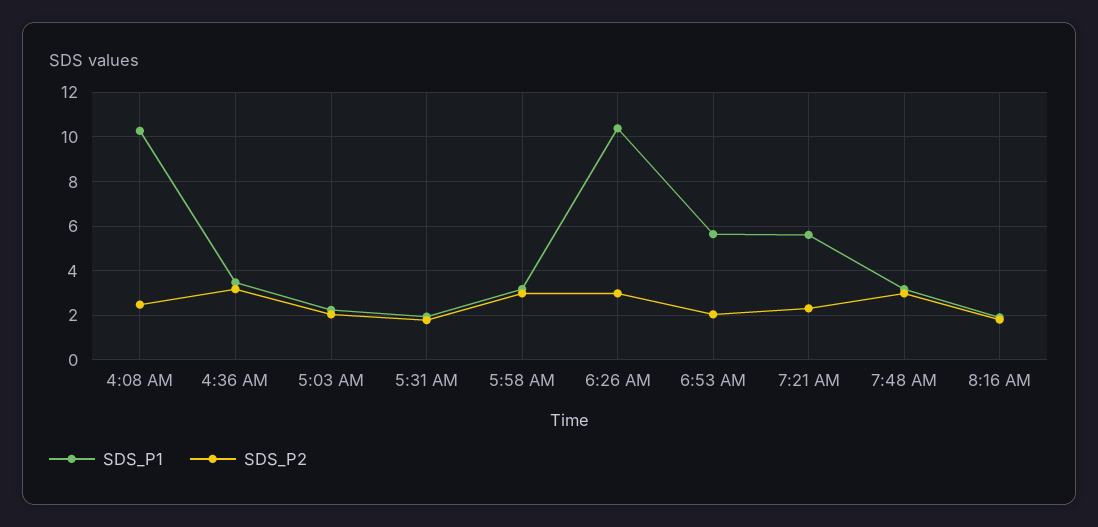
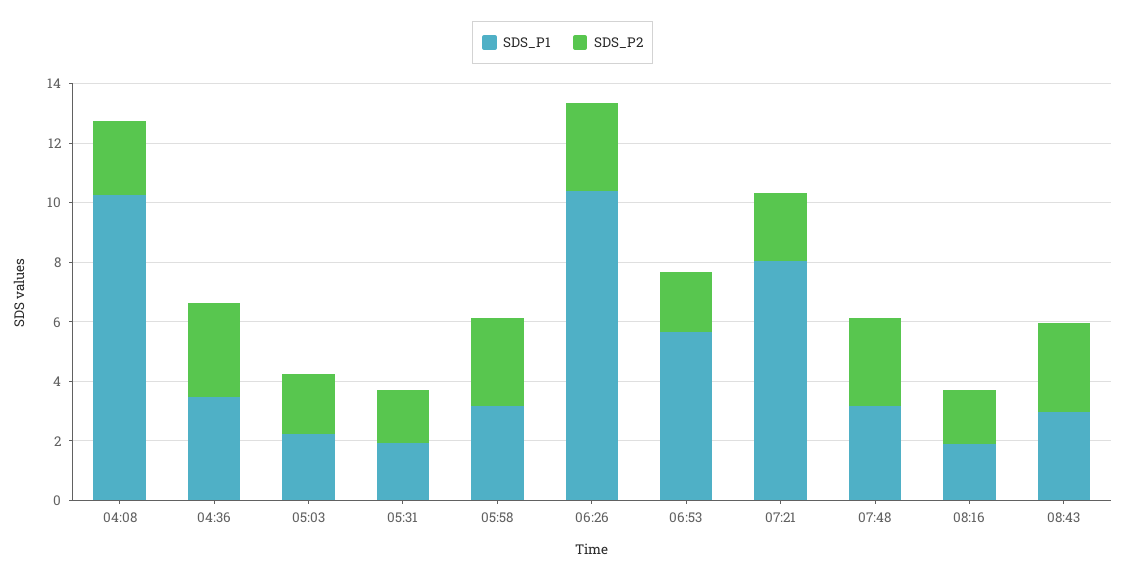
SDS_P1, 7:21 AM: 5.5 -> 8
SDS_P1, 08:43: none -> 3
SDS_P2, 08:43: none -> 3

